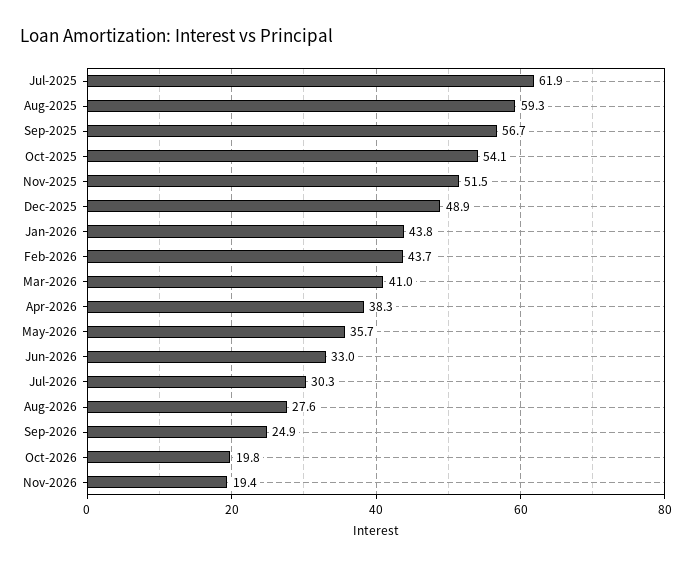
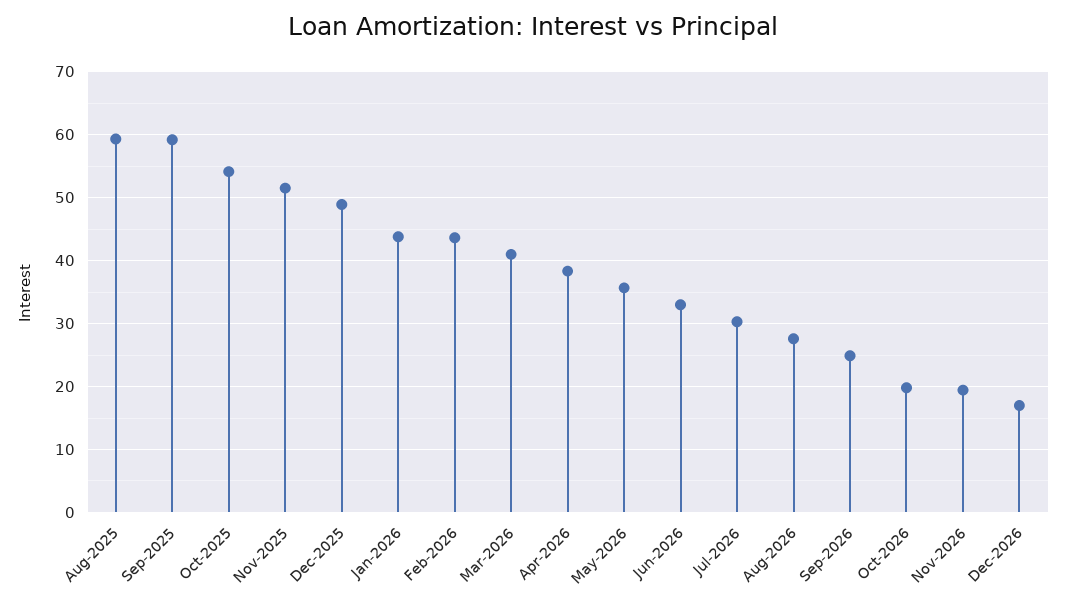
Jul-2025: 61.9 -> none
Sep-2025: 56.7 -> 59
Dec-2026: none -> 17

